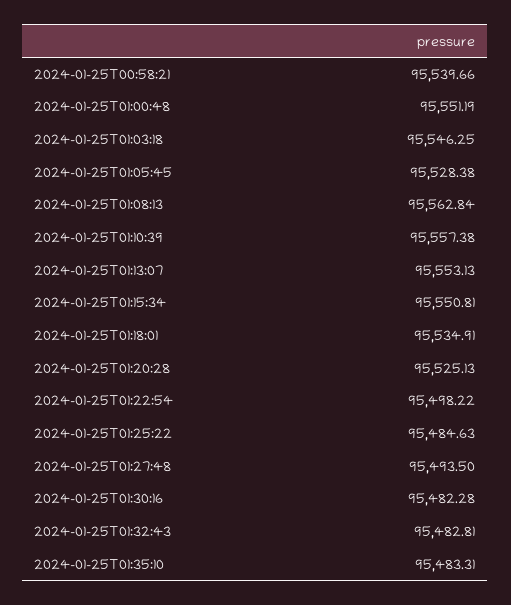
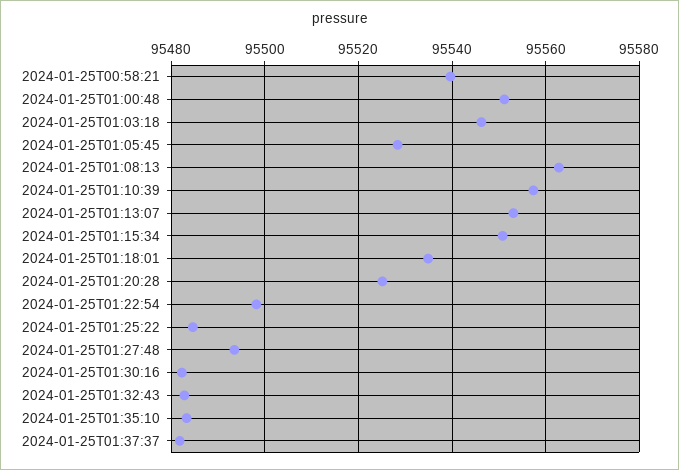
2024-01-25T01:37:37: none -> 95482

